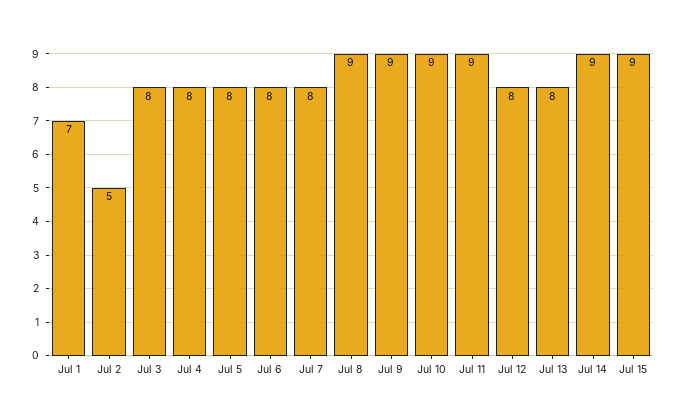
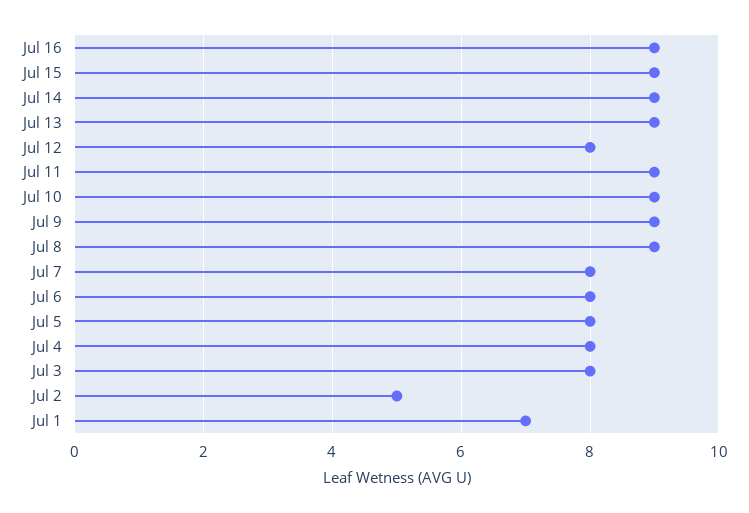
Jul 13: 8 -> 9
Jul 16: none -> 9

